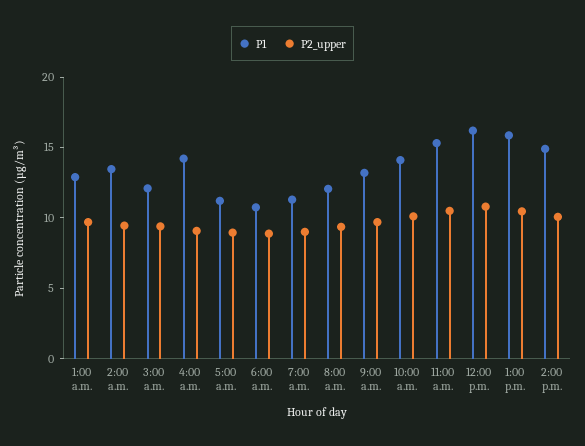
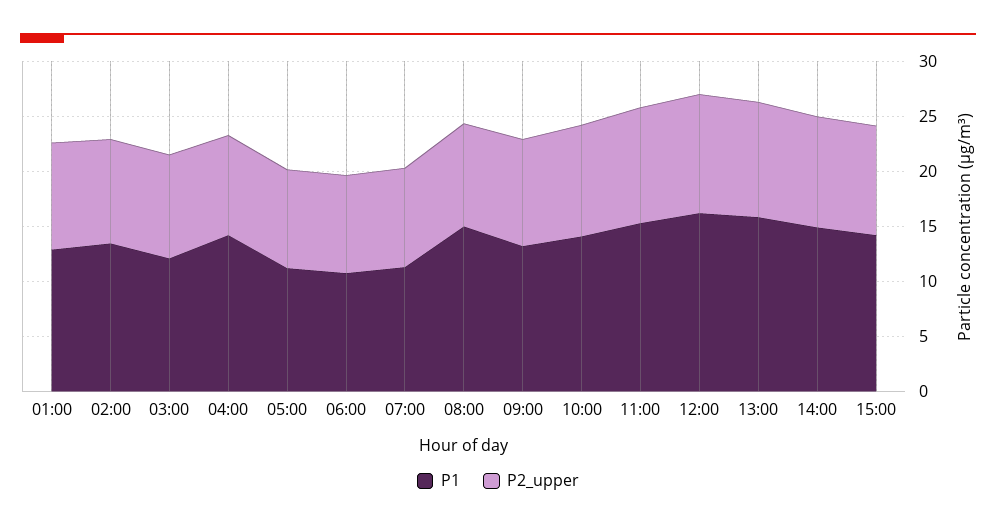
P1, 8:00 a.m.: 12 -> 15
P1, 15:00: none -> 14
P2_upper, 15:00: none -> 10

